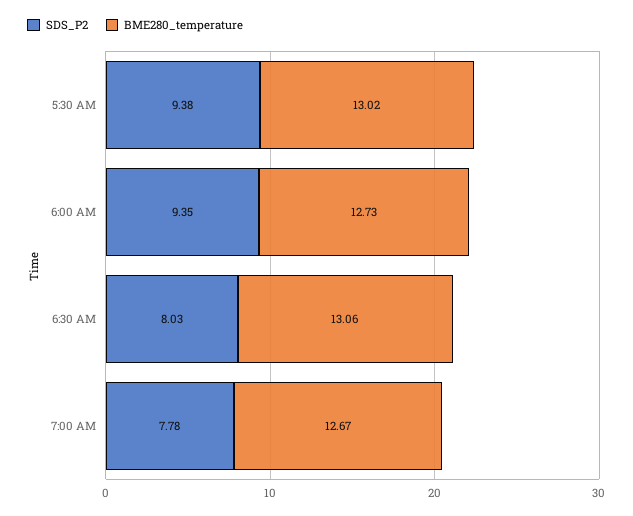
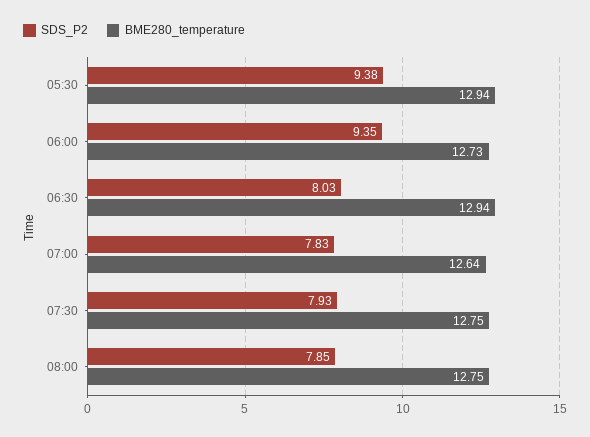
BME280_temperature, 5:30 AM: 13.02 -> 12.94
BME280_temperature, 6:30 AM: 13.06 -> 12.94
SDS_P2, 7:00 AM: 7.78 -> 7.83
BME280_temperature, 7:00 AM: 12.67 -> 12.64
SDS_P2, 07:30: none -> 7.93
BME280_temperature, 07:30: none -> 12.75
SDS_P2, 08:00: none -> 7.85
BME280_temperature, 08:00: none -> 12.75

